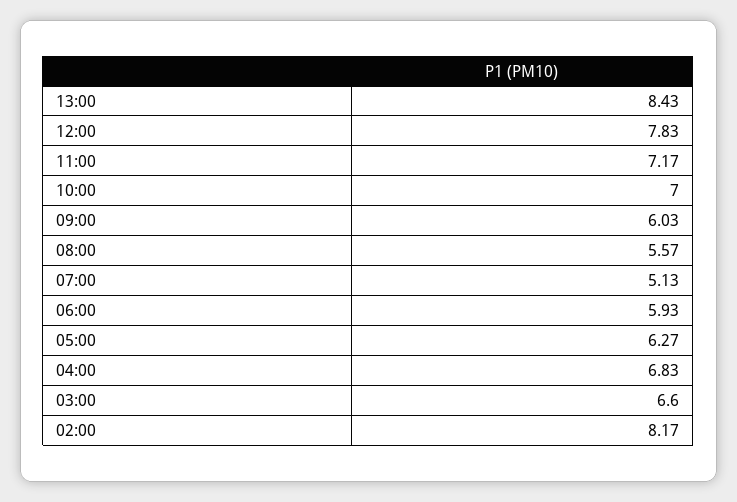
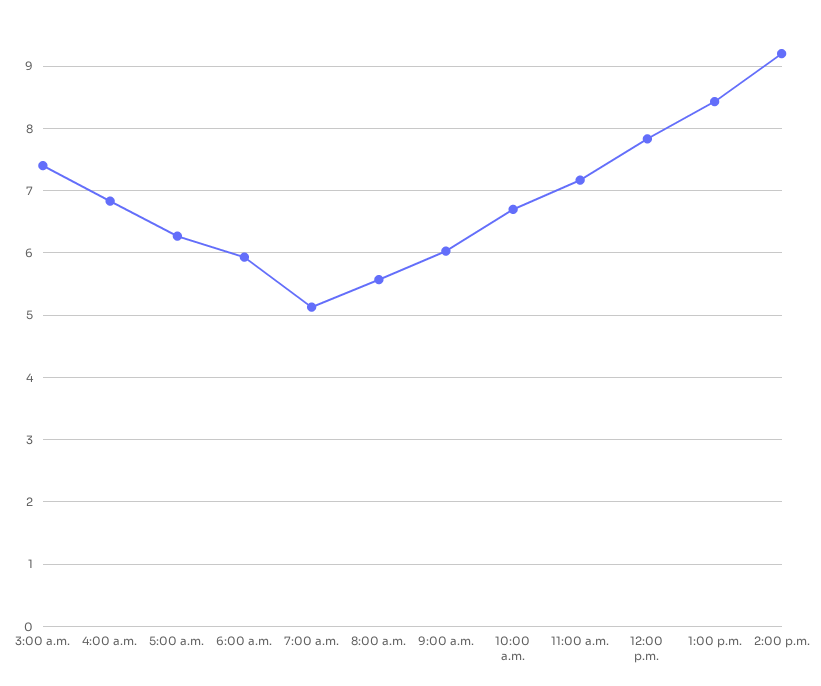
10:00: 7 -> 6.7
03:00: 6.6 -> 7.4
02:00: 8.17 -> none
2:00 p.m.: none -> 9.2

